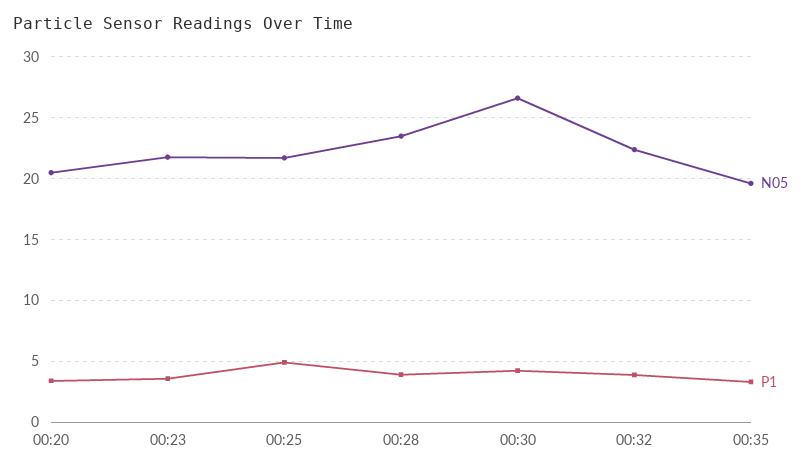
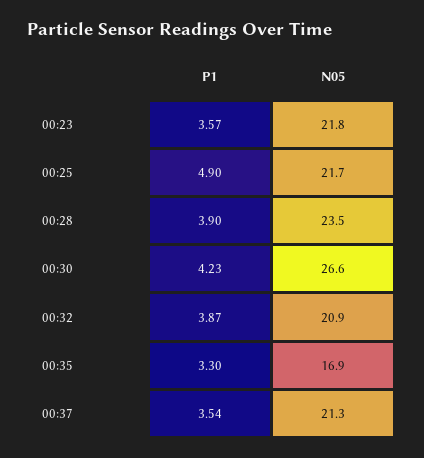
N05, 00:20: 20.5 -> none
P1, 00:20: 3.5 -> none
N05, 00:32: 22.5 -> 20.9
N05, 00:35: 19.5 -> 16.9
P1, 00:37: none -> 3.54
N05, 00:37: none -> 21.3

